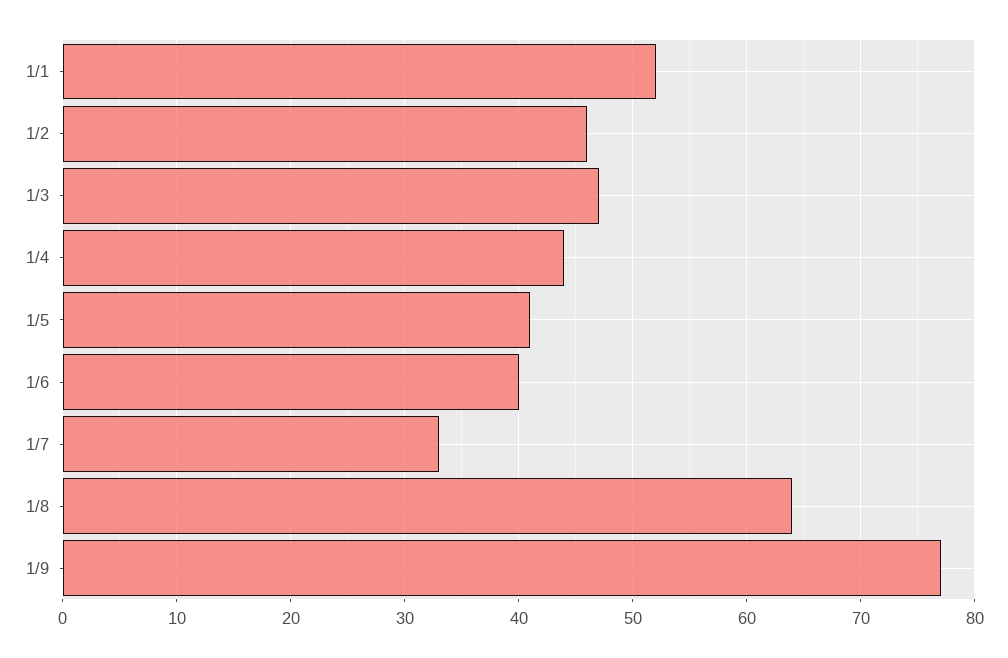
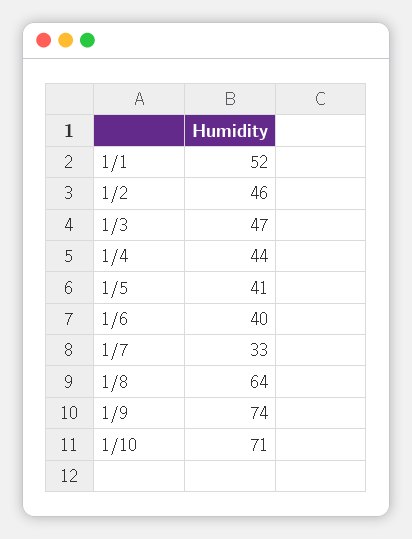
1/9: 77 -> 74
1/10: none -> 71

